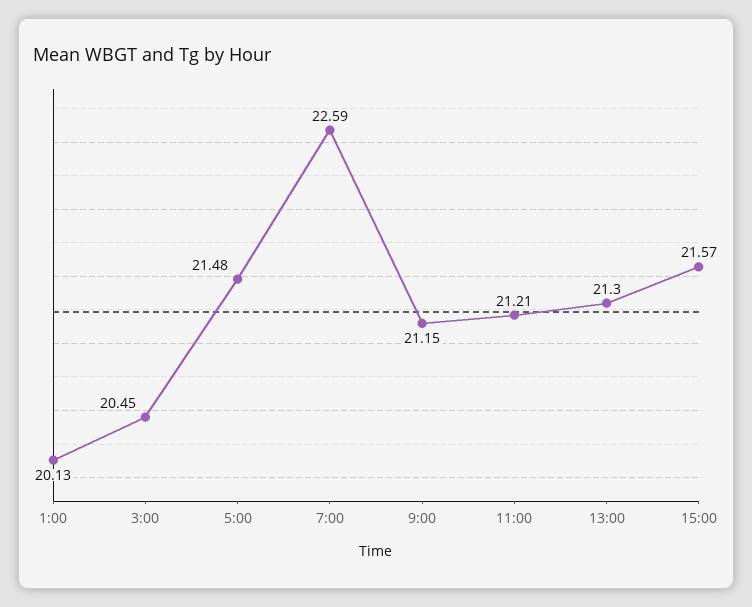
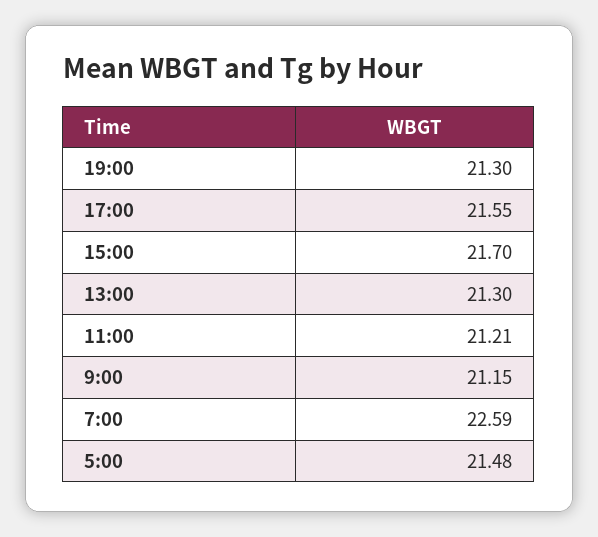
1:00: 20.13 -> none
3:00: 20.45 -> none
15:00: 21.57 -> 21.7
19:00: none -> 21.3
17:00: none -> 21.55

